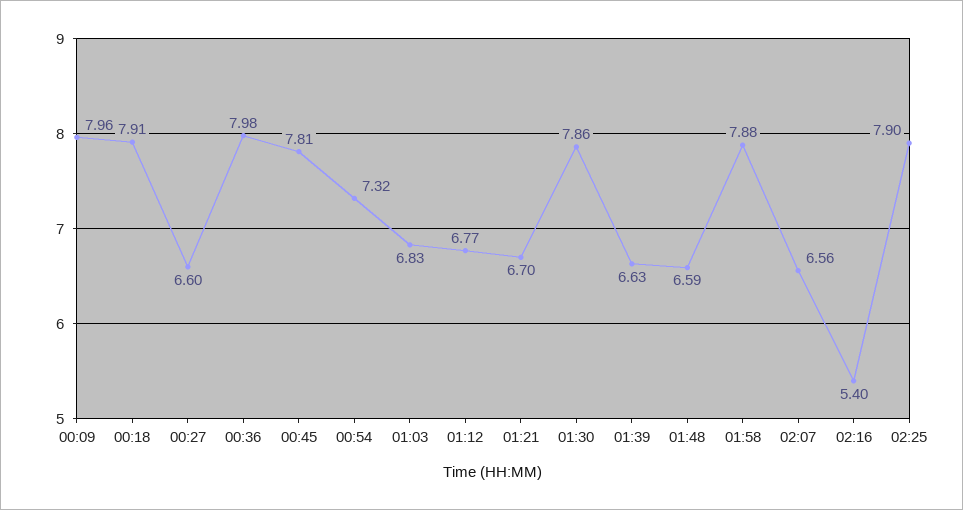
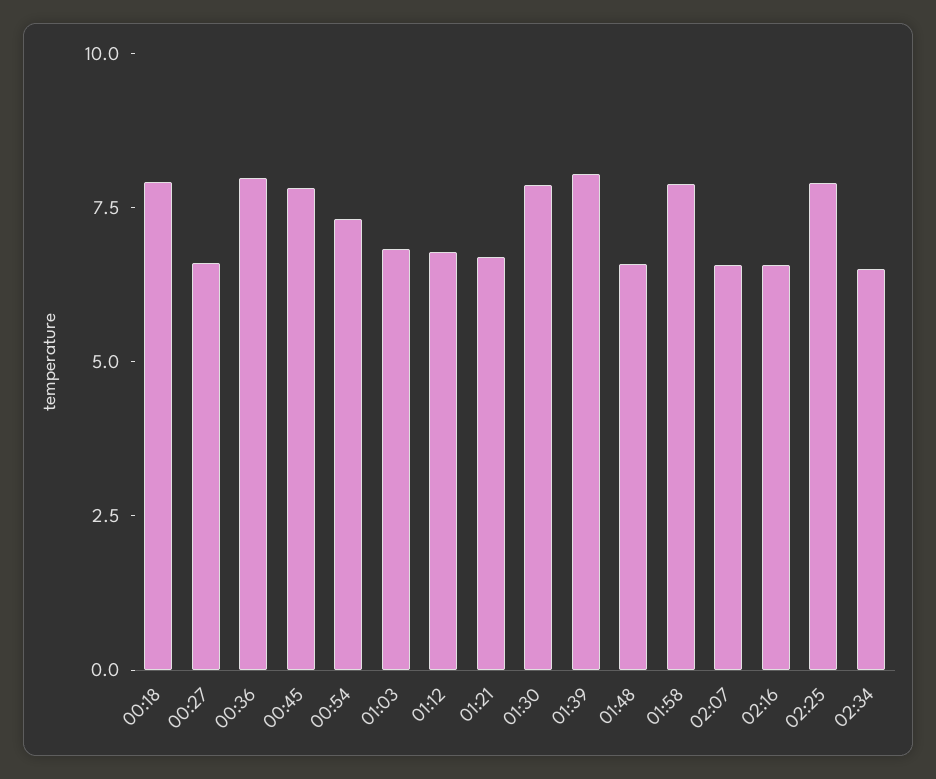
00:09: 7.96 -> none
01:39: 6.63 -> 8
02:16: 5.4 -> 6.5
02:34: none -> 6.5

